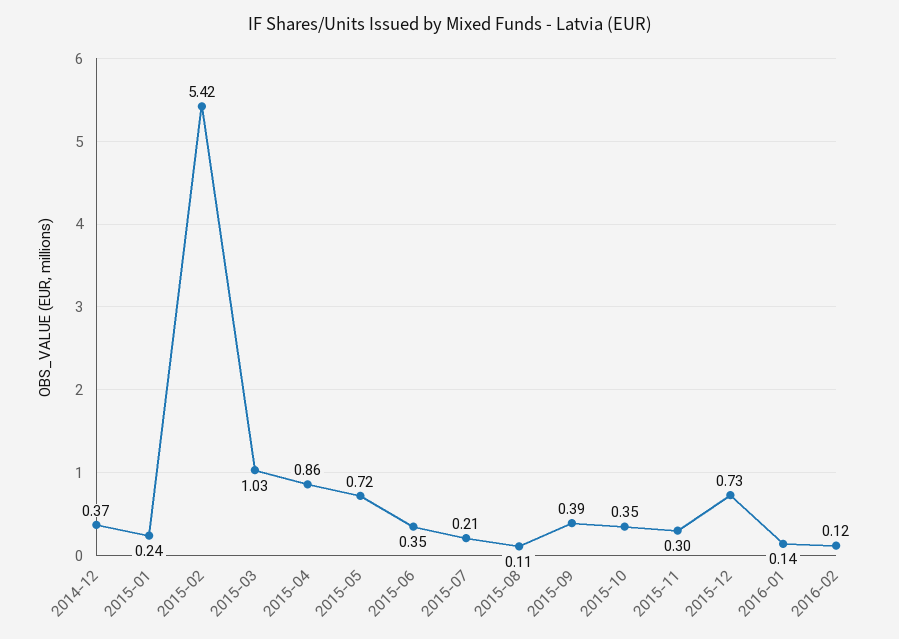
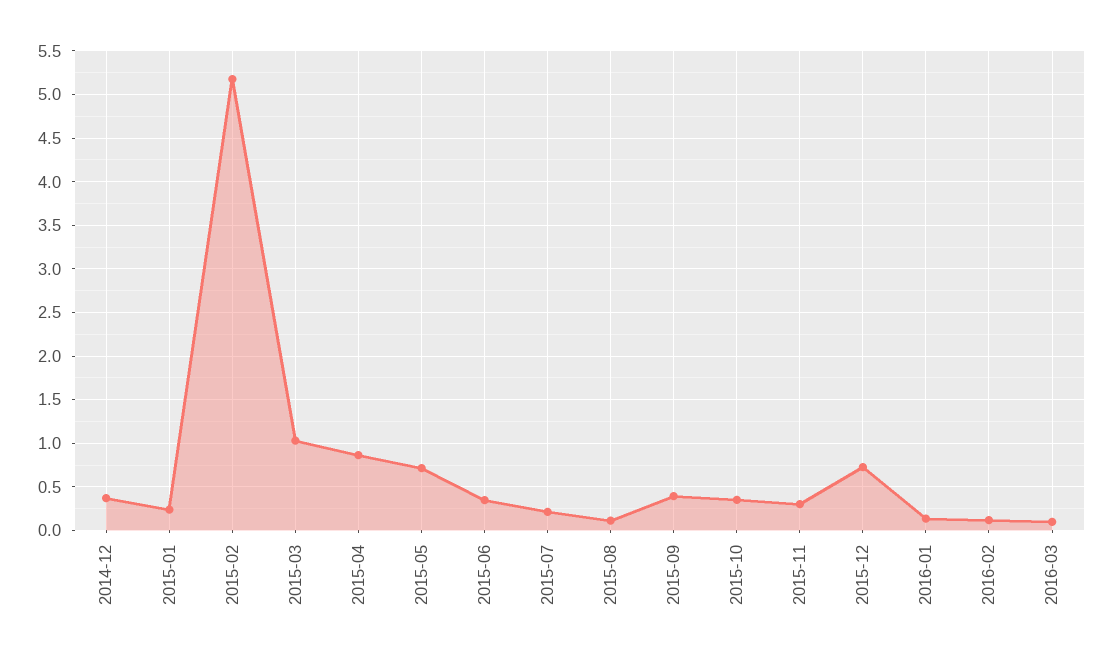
2015-02: 5.42 -> 5.2
2016-03: none -> 0.1

